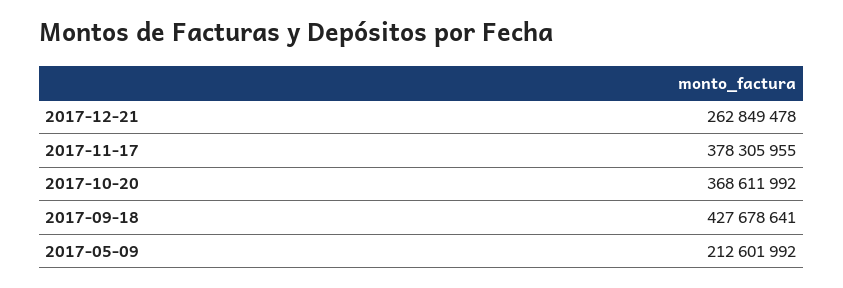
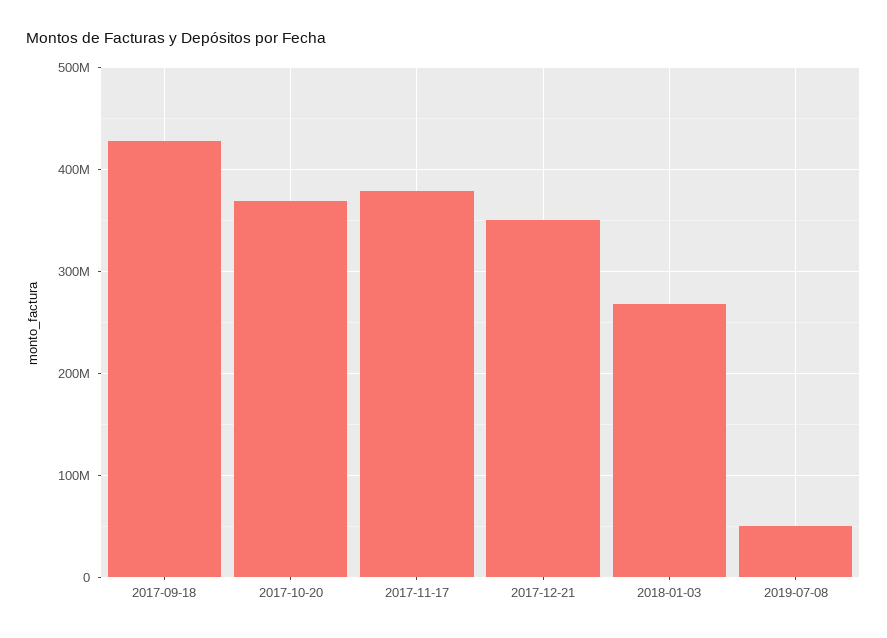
2017-12-21: 262849478 -> 350000000
2017-05-09: 212601992 -> none
2018-01-03: none -> 270000000
2019-07-08: none -> 50000000

